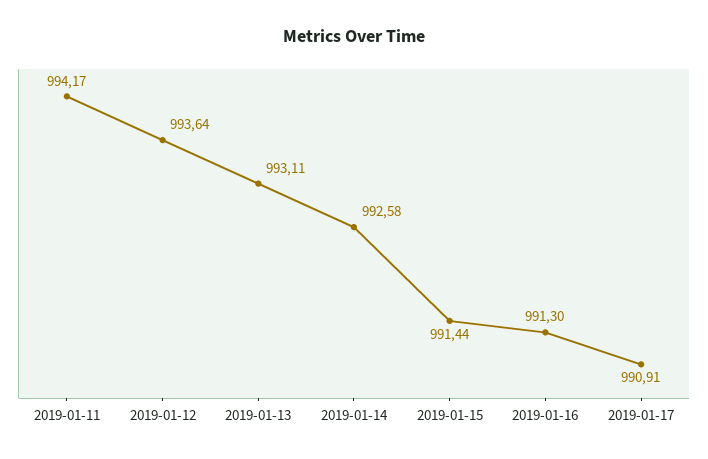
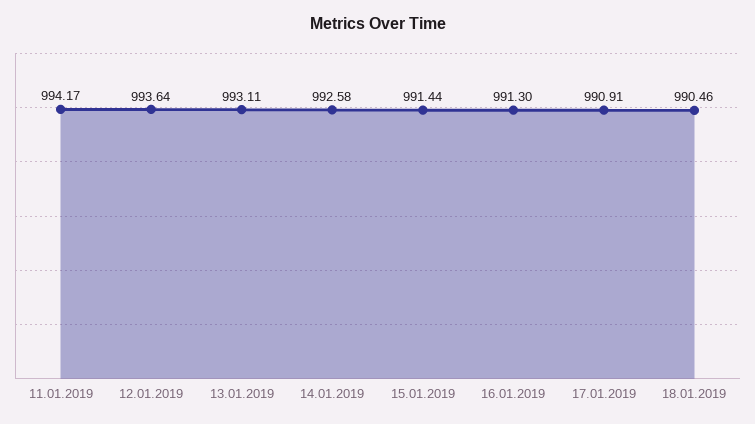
18.01.2019: none -> 990.46

